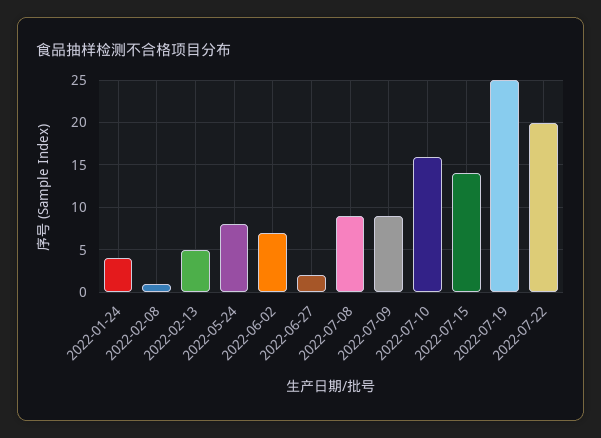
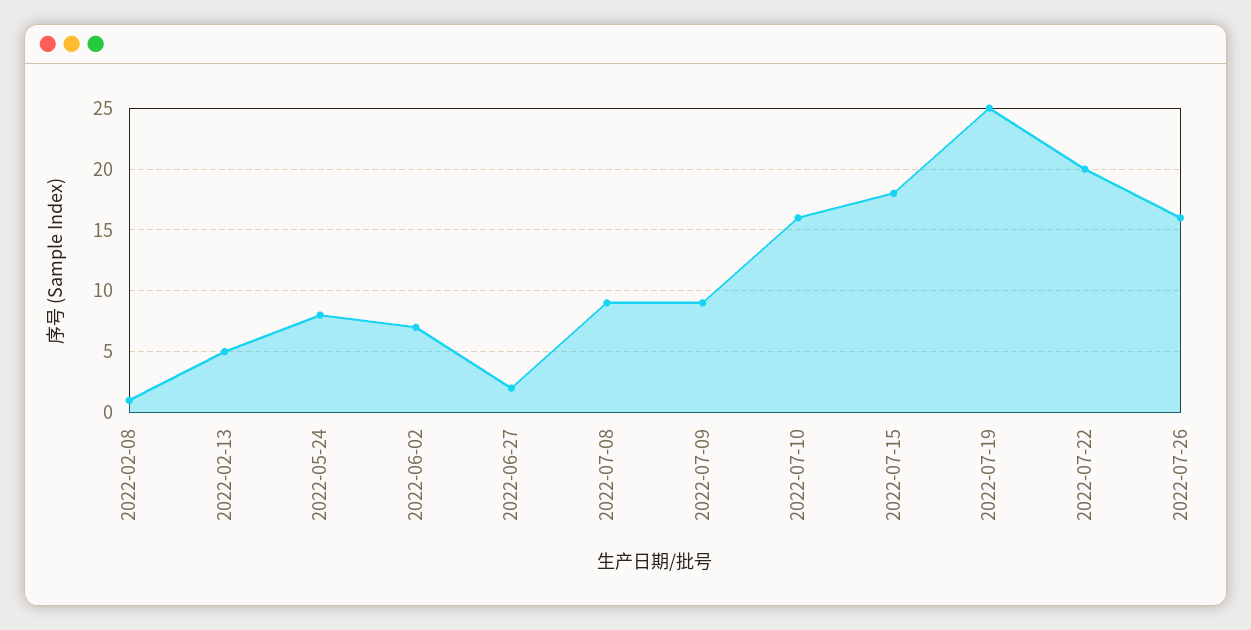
2022-01-24: 4 -> none
2022-07-15: 14 -> 18
2022-07-26: none -> 16

